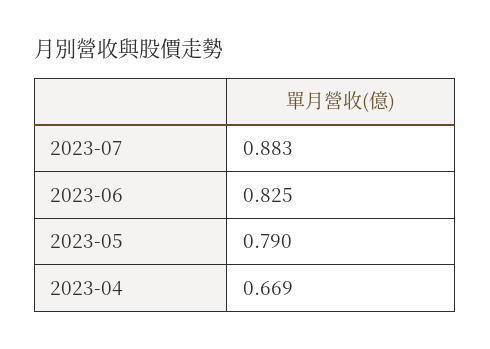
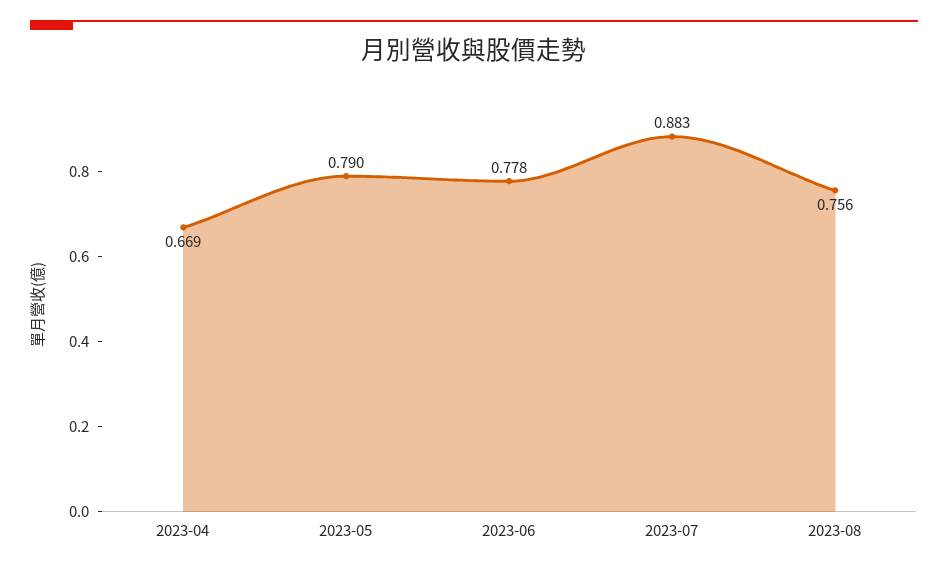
2023-06: 0.825 -> 0.778
2023-08: none -> 0.756

